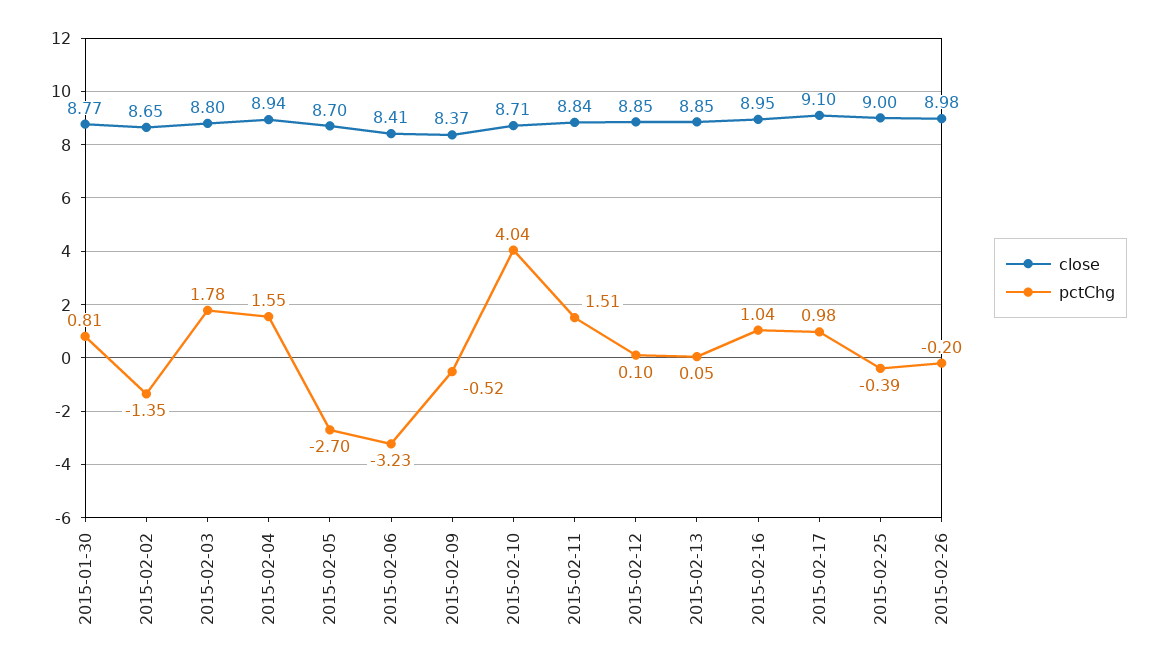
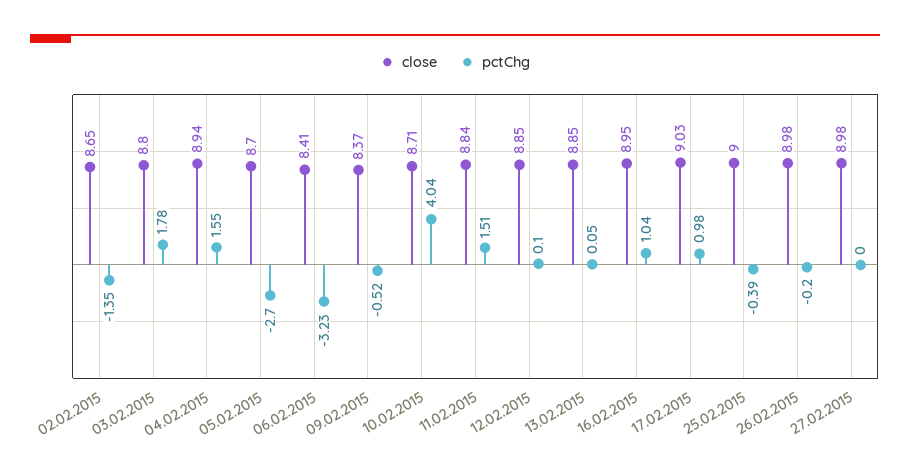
close, 2015-01-30: 8.77 -> none
pctChg, 2015-01-30: 0.81 -> none
close, 2015-02-17: 9.1 -> 9.03
close, 27.02.2015: none -> 8.98
pctChg, 27.02.2015: none -> 0

